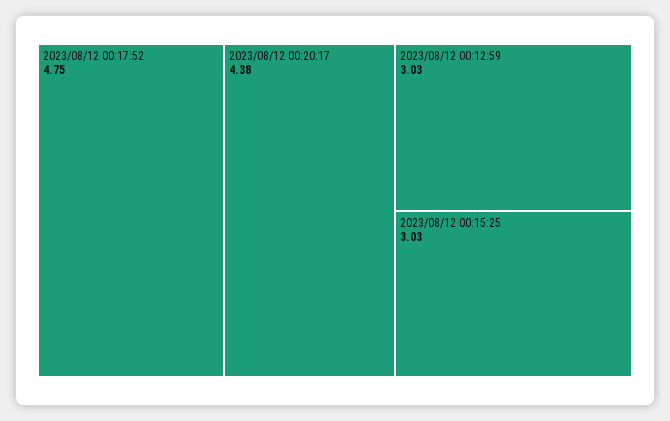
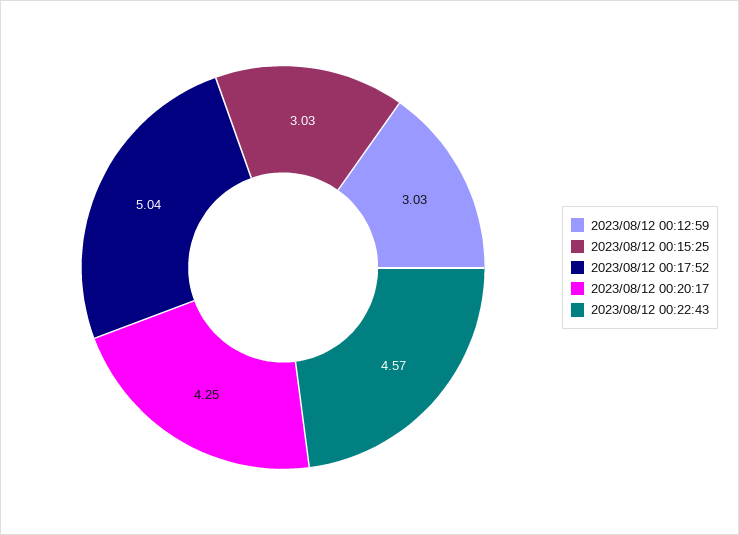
2023/08/12 00:17:52: 4.75 -> 5.04
2023/08/12 00:20:17: 4.38 -> 4.25
2023/08/12 00:22:43: none -> 4.57

